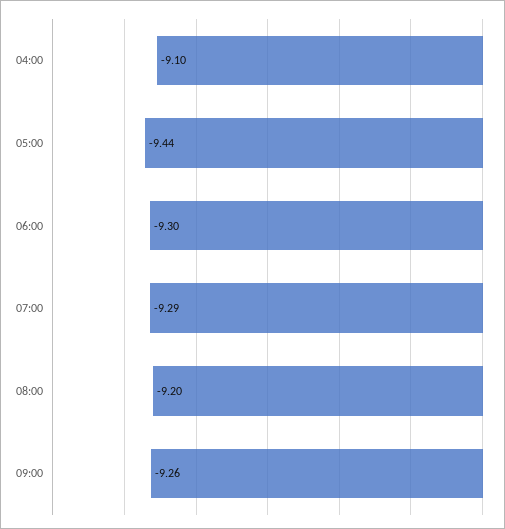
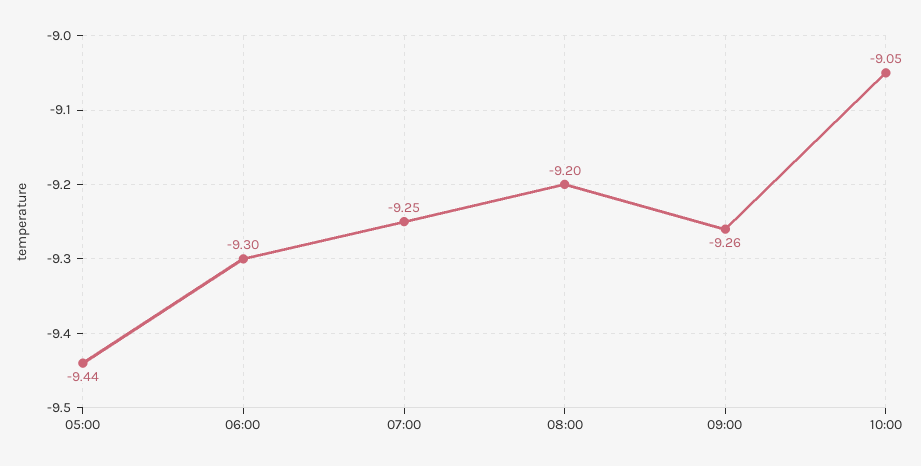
04:00: -9.1 -> none
07:00: -9.29 -> -9.25
10:00: none -> -9.05

